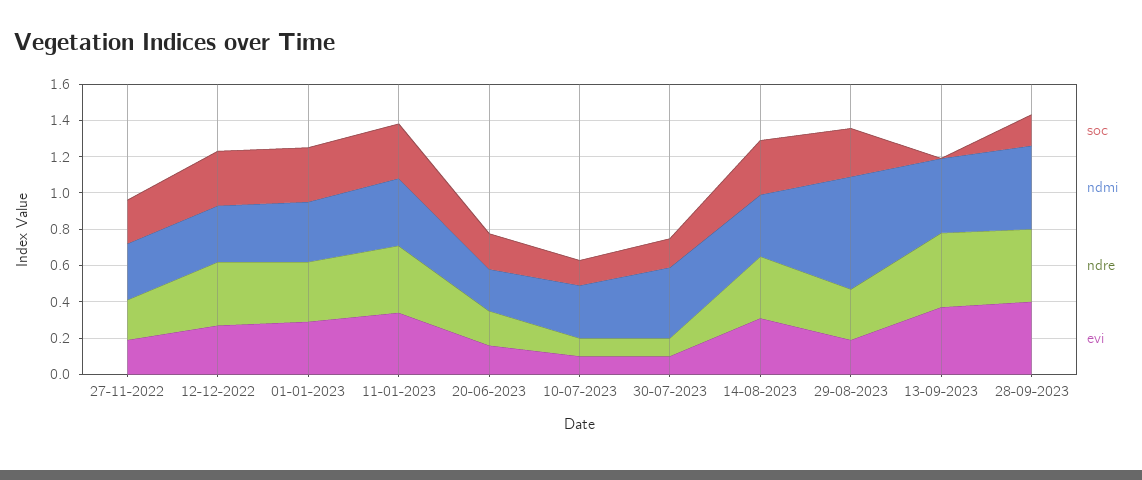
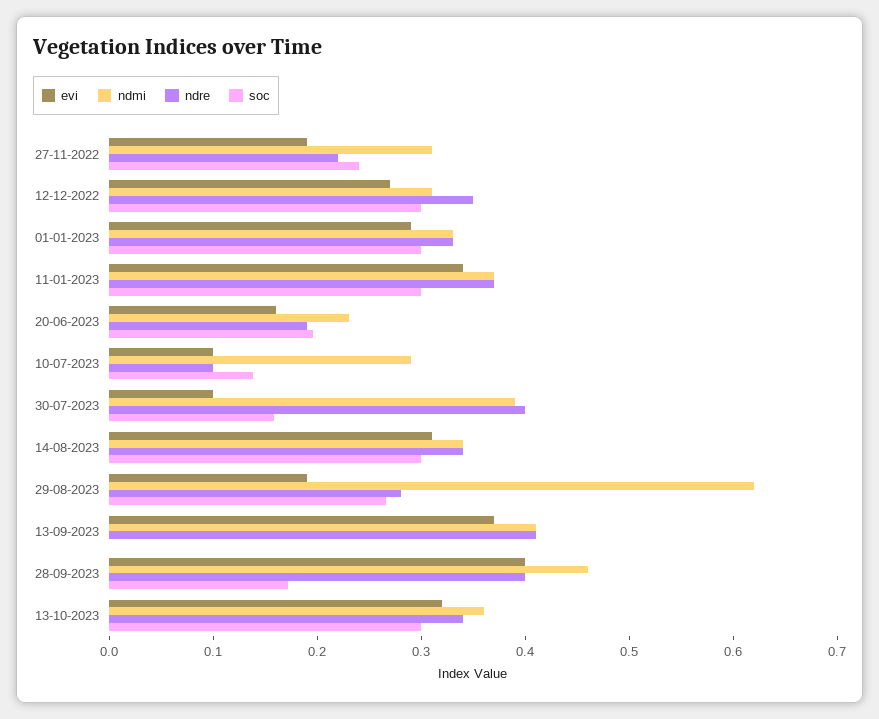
ndre, 30-07-2023: 0.1 -> 0.4
evi, 13-10-2023: none -> 0.32
ndmi, 13-10-2023: none -> 0.36
ndre, 13-10-2023: none -> 0.34
soc, 13-10-2023: none -> 0.3

